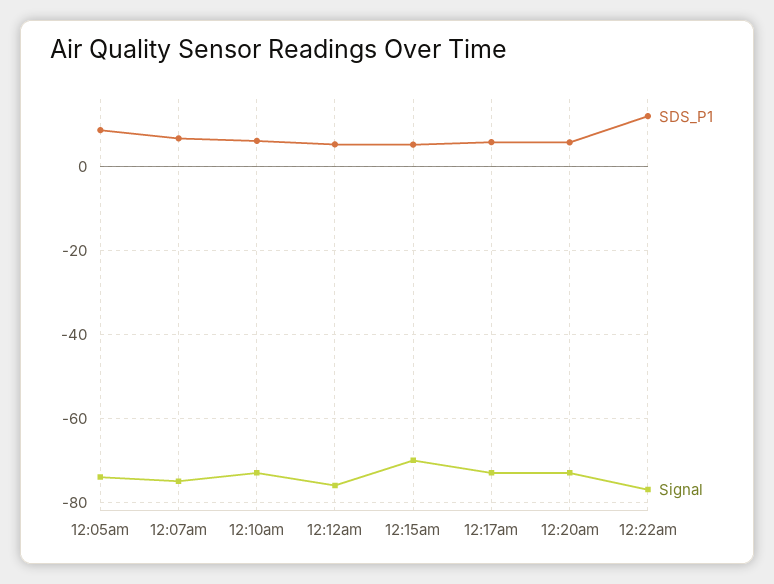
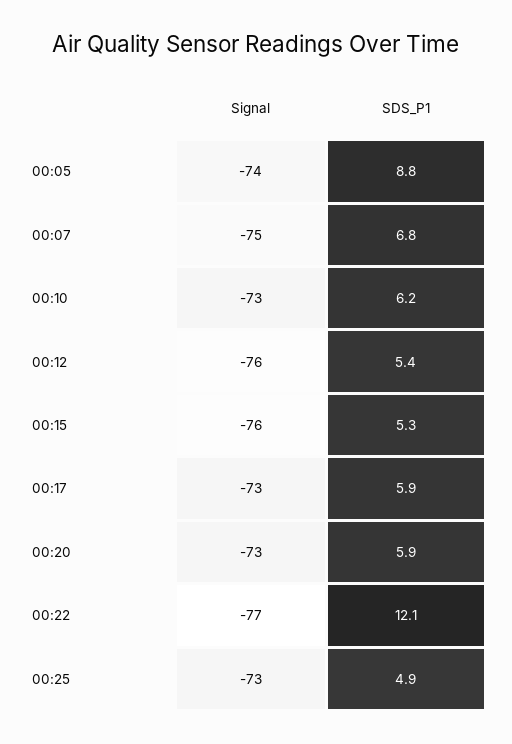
Signal, 12:15am: -70 -> -76
Signal, 00:25: none -> -73
SDS_P1, 00:25: none -> 4.9

